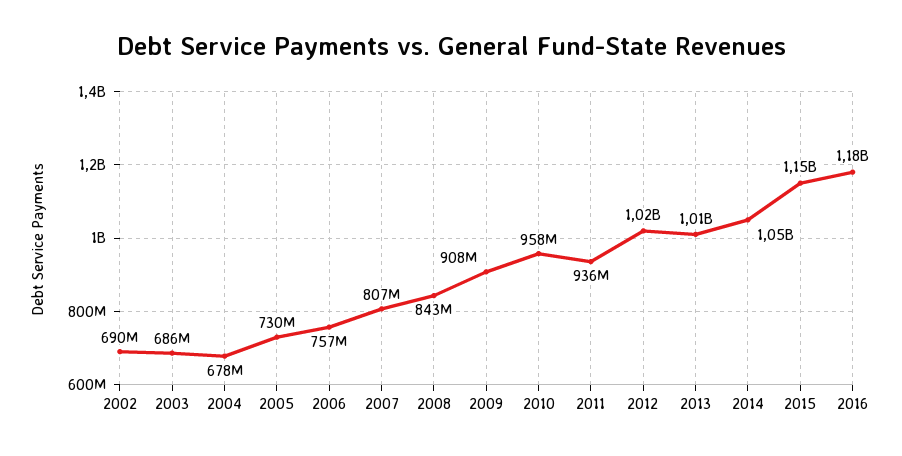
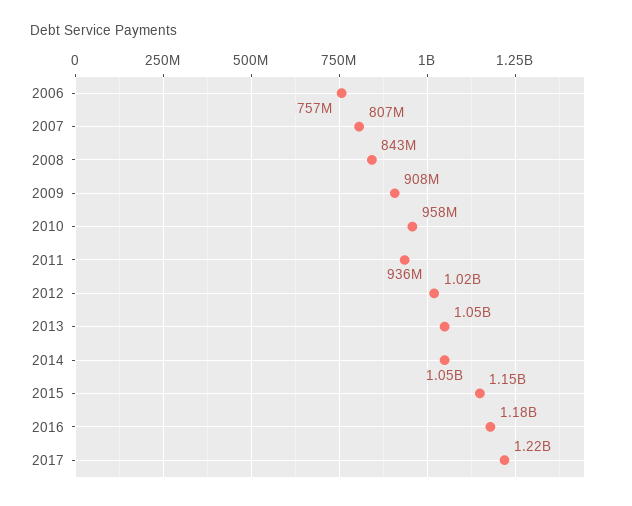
2002: 690000000 -> none
2003: 686000000 -> none
2004: 678000000 -> none
2005: 730000000 -> none
2013: 1010000000 -> 1050000000
2017: none -> 1220000000

